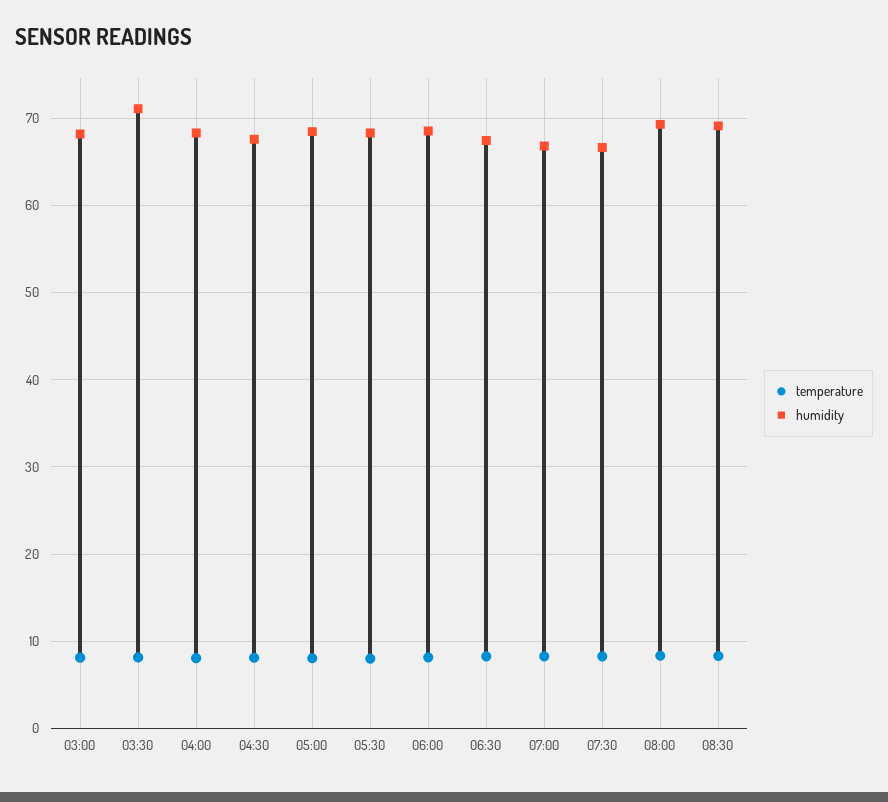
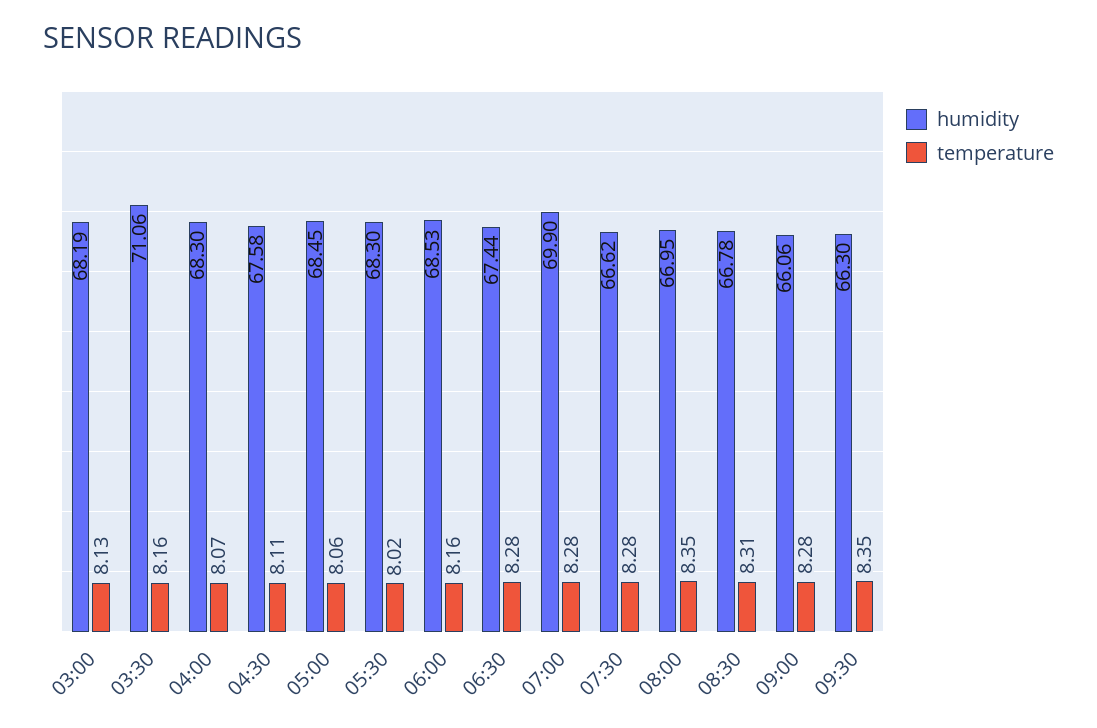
humidity, 07:00: 67 -> 69.9
humidity, 08:00: 69 -> 66.95
humidity, 08:30: 69 -> 66.78
humidity, 09:00: none -> 66.06
temperature, 09:00: none -> 8.28
humidity, 09:30: none -> 66.3
temperature, 09:30: none -> 8.35

